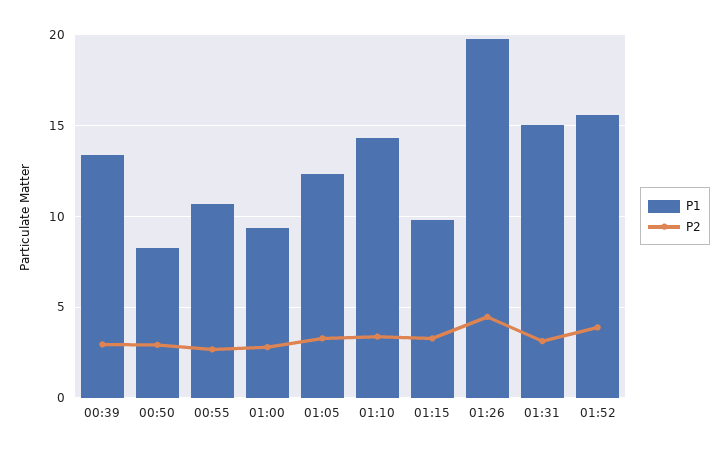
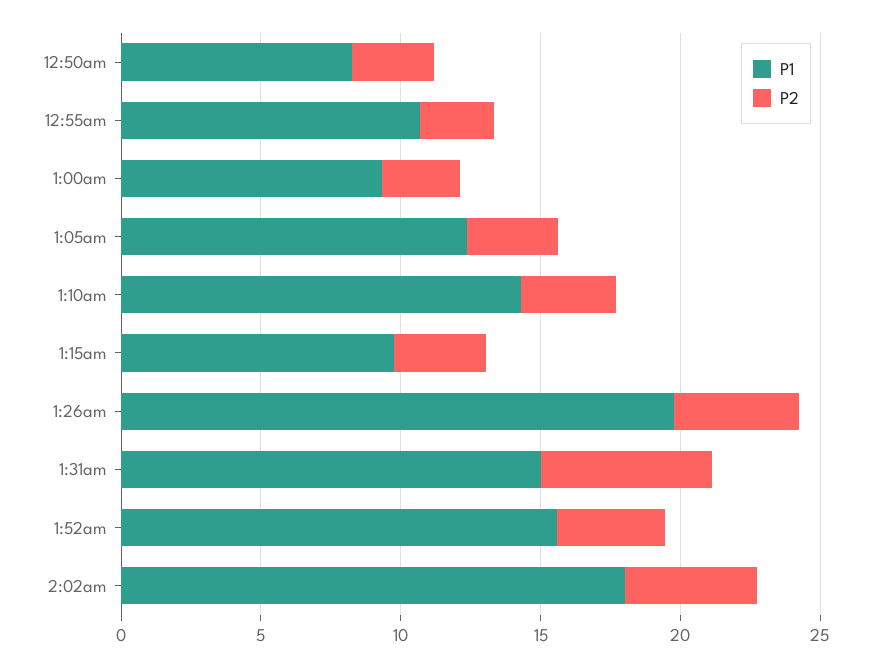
P1, 00:39: 13.5 -> none
P2, 00:39: 3 -> none
P2, 01:31: 3 -> 6
P1, 2:02am: none -> 18
P2, 2:02am: none -> 5

